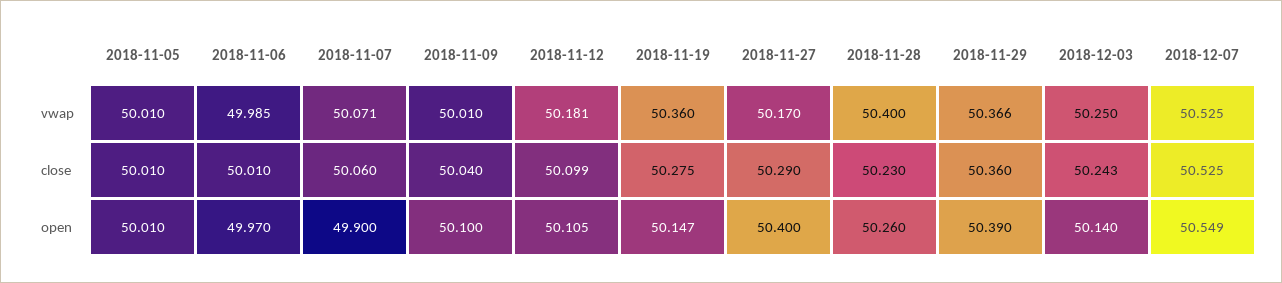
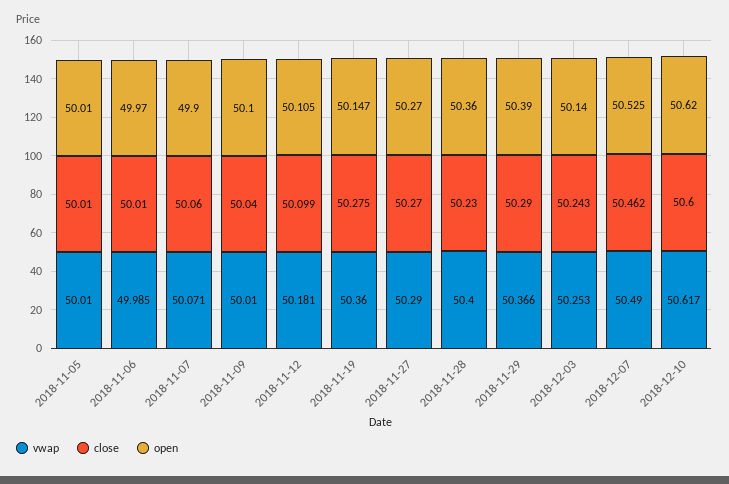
vwap, 2018-11-27: 50.17 -> 50.29
vwap, 2018-12-03: 50.25 -> 50.253
vwap, 2018-12-07: 50.525 -> 50.49
close, 2018-11-27: 50.29 -> 50.27
close, 2018-11-29: 50.36 -> 50.29
close, 2018-12-07: 50.525 -> 50.462
open, 2018-11-27: 50.4 -> 50.27
open, 2018-11-28: 50.26 -> 50.36
open, 2018-12-07: 50.549 -> 50.525
vwap, 2018-12-10: none -> 50.617
close, 2018-12-10: none -> 50.6
open, 2018-12-10: none -> 50.62

